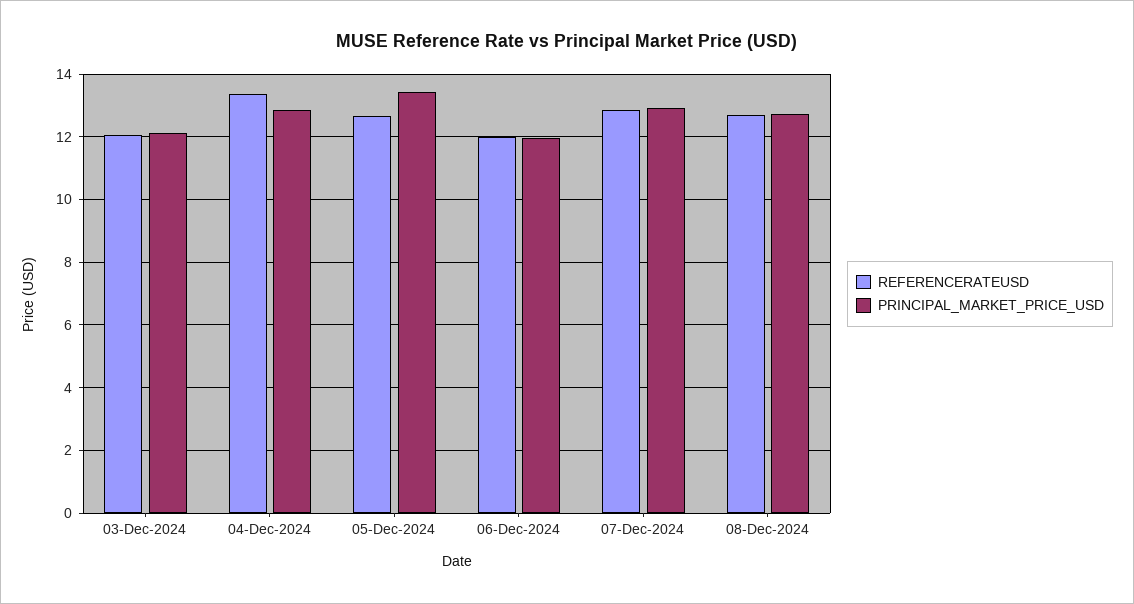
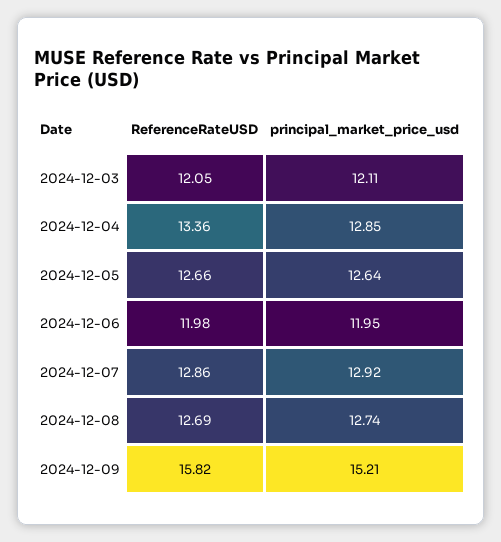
PRINCIPAL_MARKET_PRICE_USD, 05-Dec-2024: 13.4 -> 12.64
REFERENCERATEUSD, 2024-12-09: none -> 15.82
PRINCIPAL_MARKET_PRICE_USD, 2024-12-09: none -> 15.21

